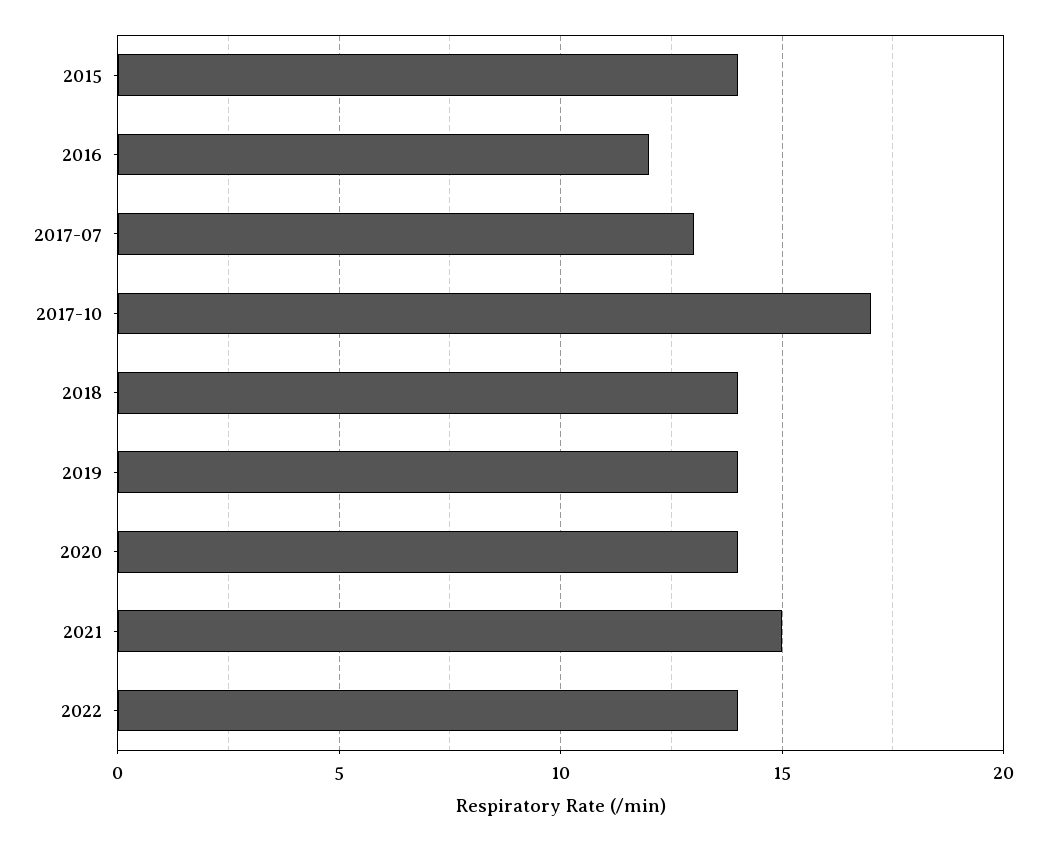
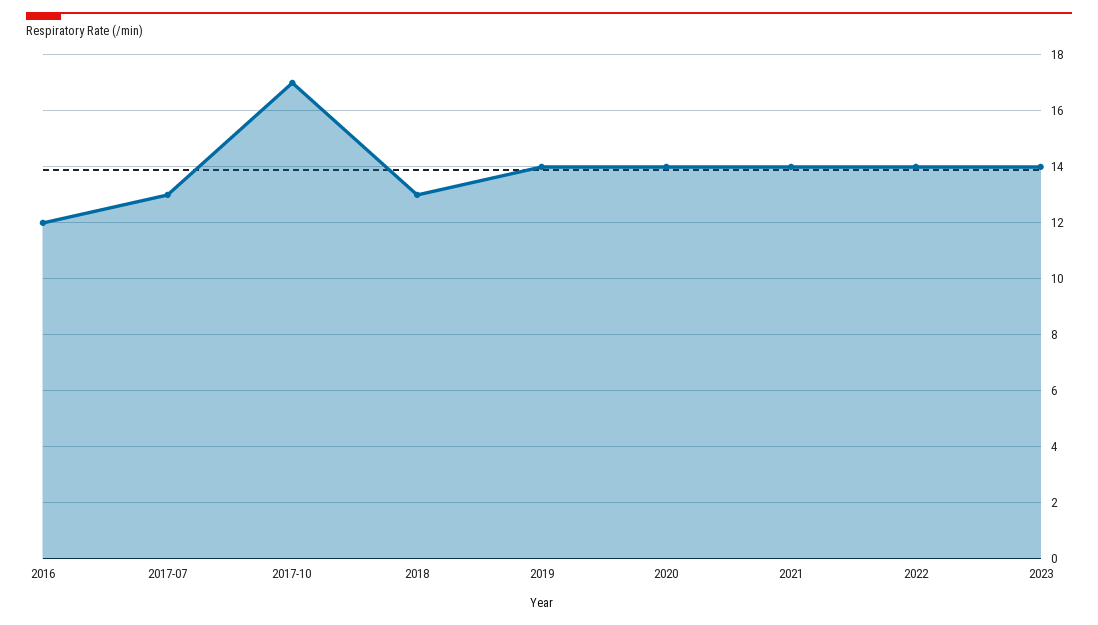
2015: 14 -> none
2018: 14 -> 13
2021: 15 -> 14
2023: none -> 14

